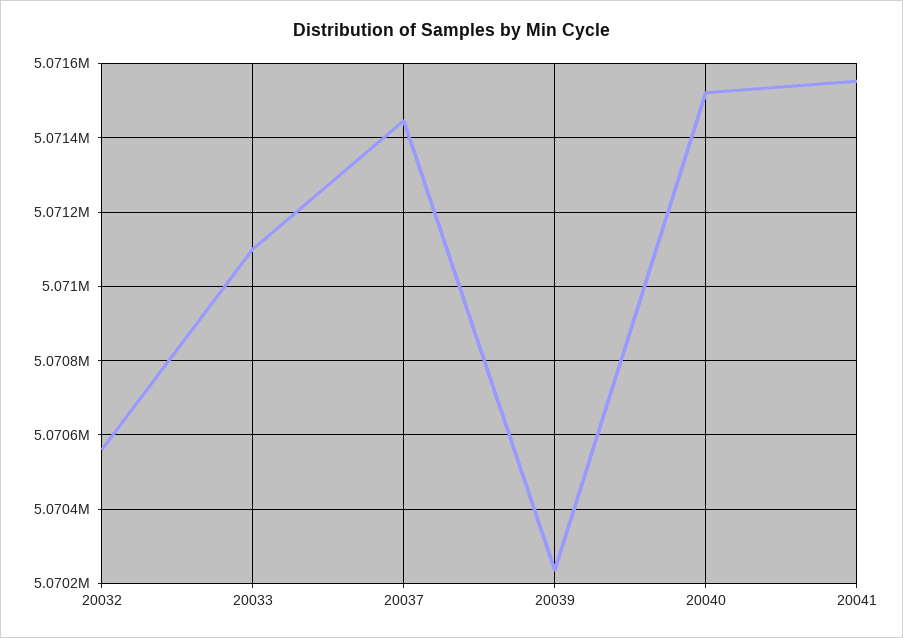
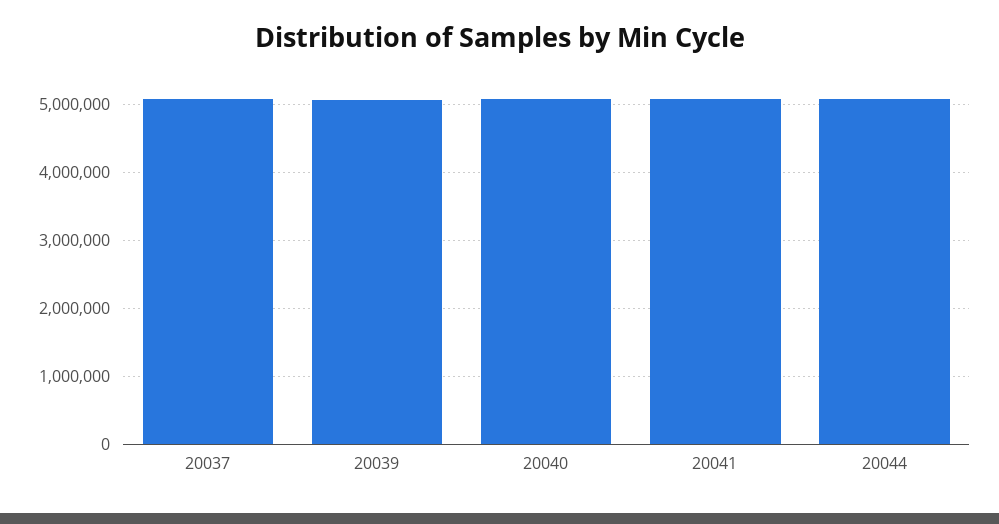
20032: 5070560 -> none
20033: 5071100 -> none
20044: none -> 5100000

